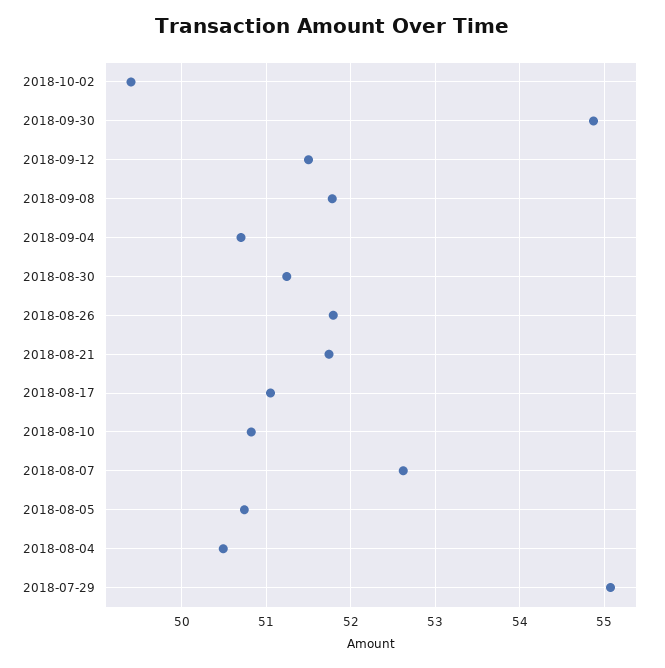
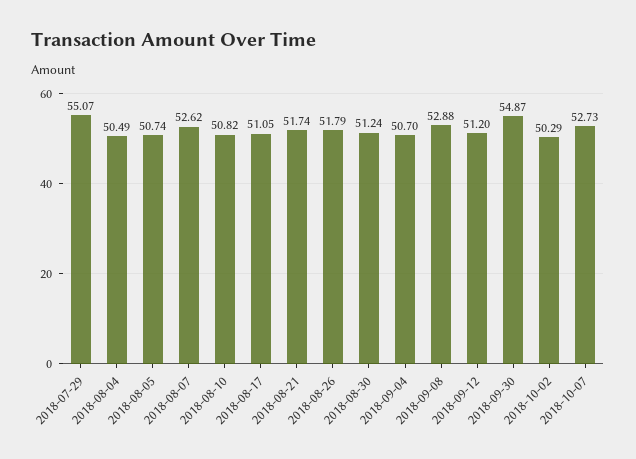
2018-10-02: 49.4 -> 50.29
2018-09-12: 51.5 -> 51.2
2018-09-08: 51.8 -> 52.88
2018-10-07: none -> 52.73

